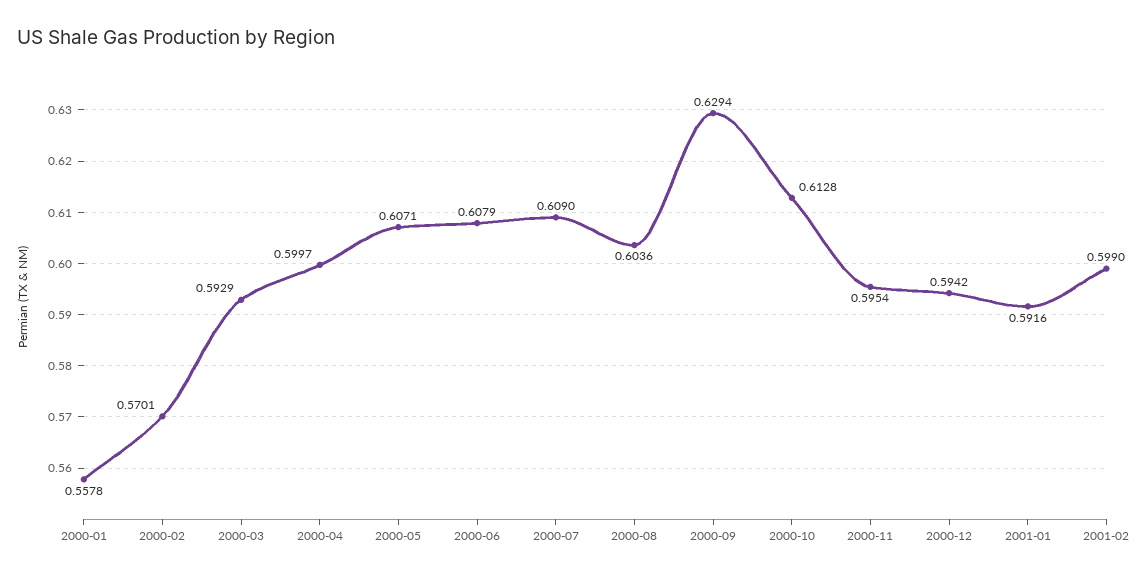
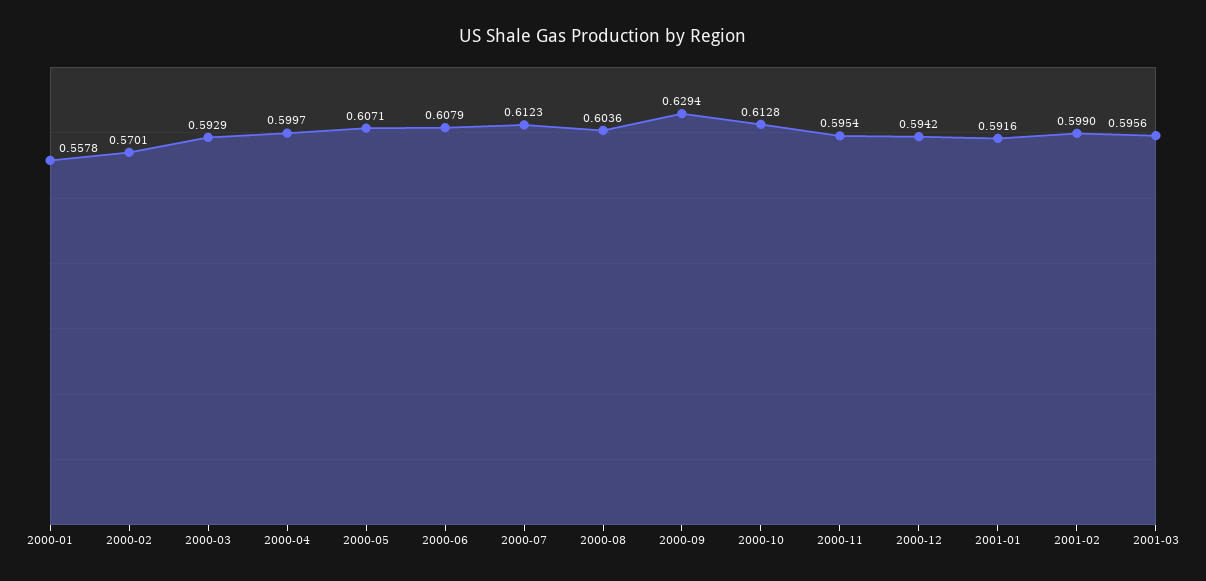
2000-07: 0.609 -> 0.6123
2001-03: none -> 0.5956

